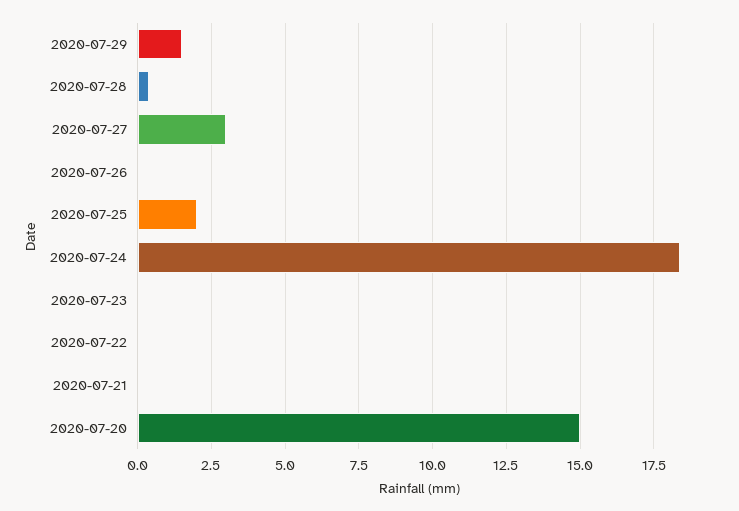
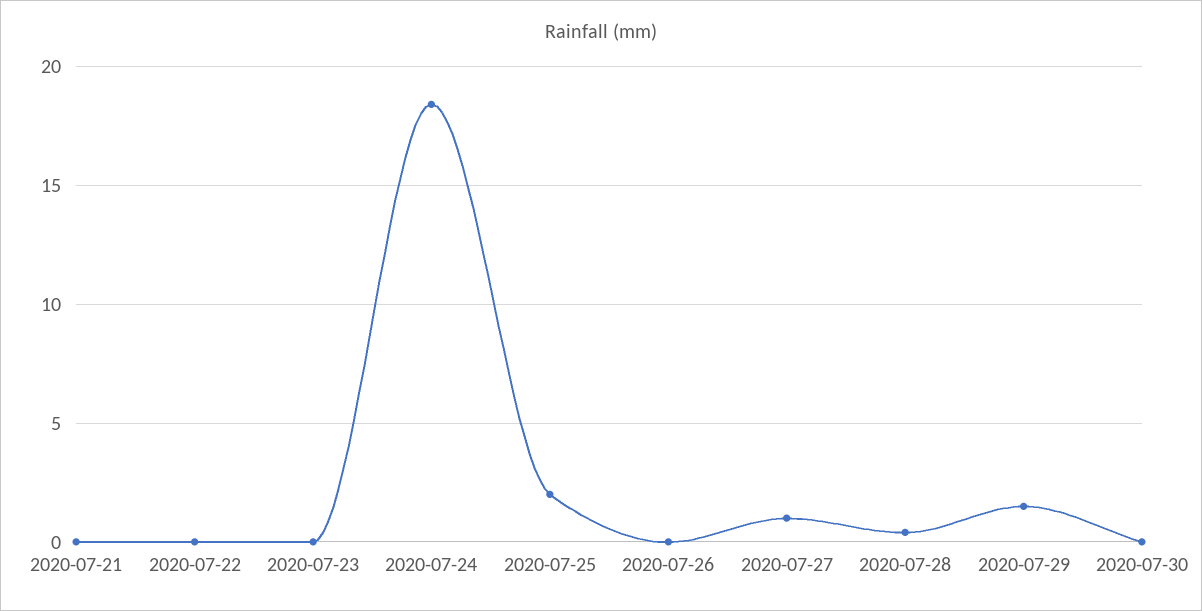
2020-07-27: 3 -> 1
2020-07-20: 15 -> none
2020-07-30: none -> 0

